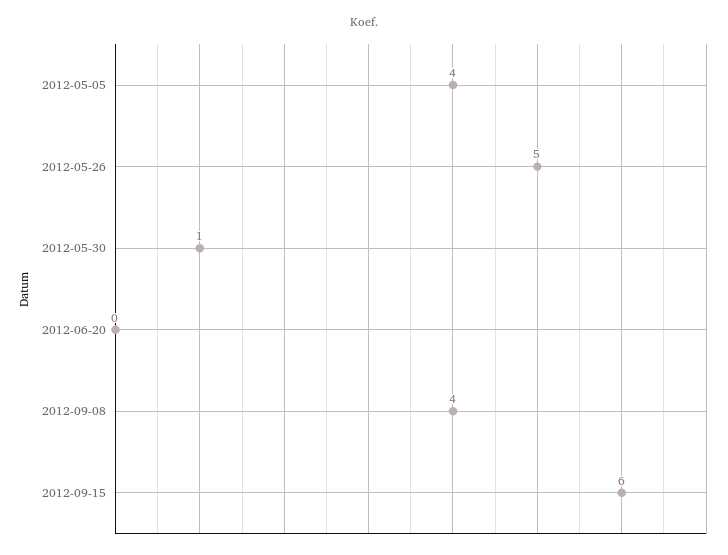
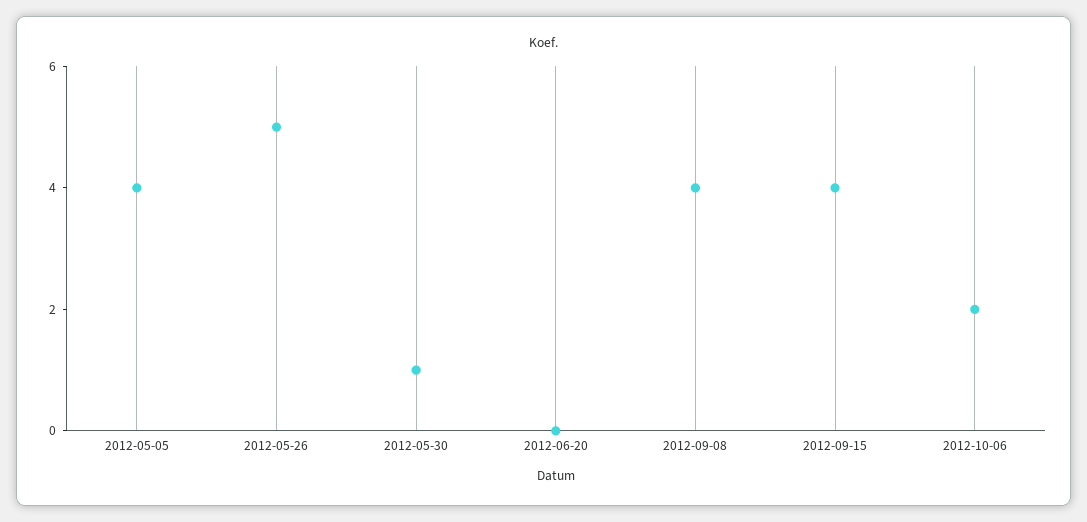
2012-09-15: 6 -> 4
2012-10-06: none -> 2

